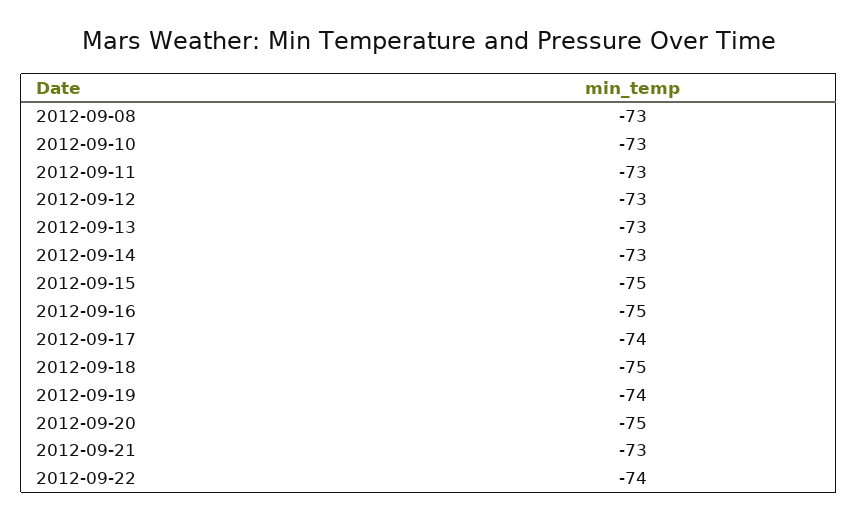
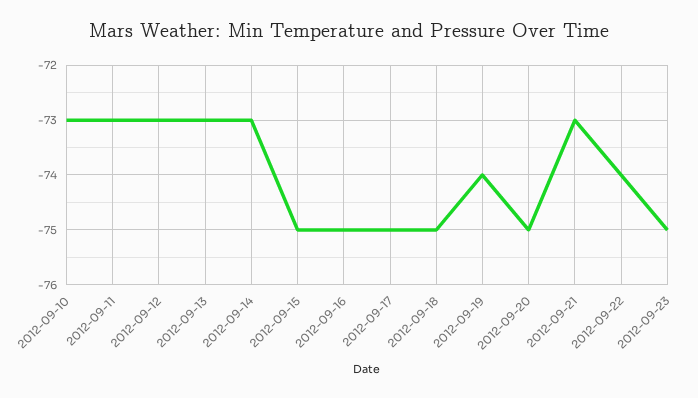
2012-09-08: -73 -> none
2012-09-17: -74 -> -75
2012-09-23: none -> -75

